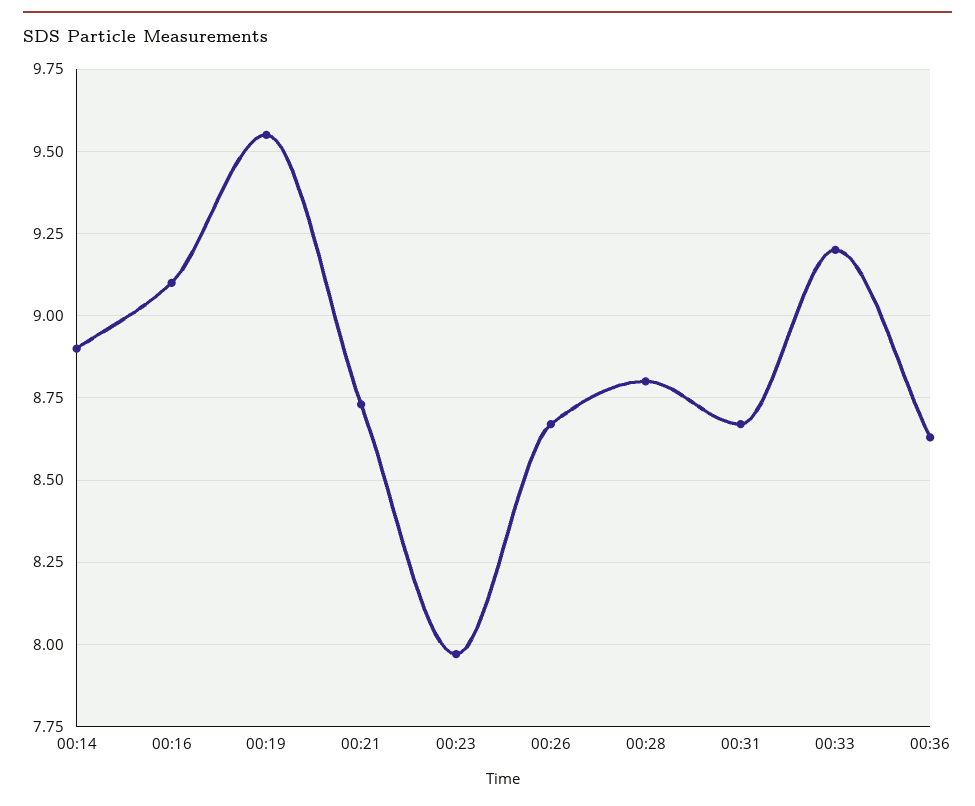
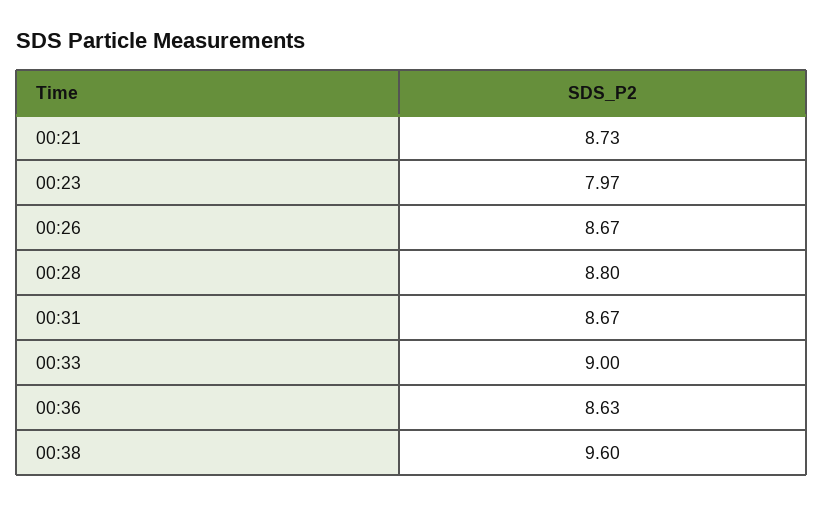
00:14: 8.9 -> none
00:16: 9.1 -> none
00:19: 9.55 -> none
00:33: 9.2 -> 9
00:38: none -> 9.6

